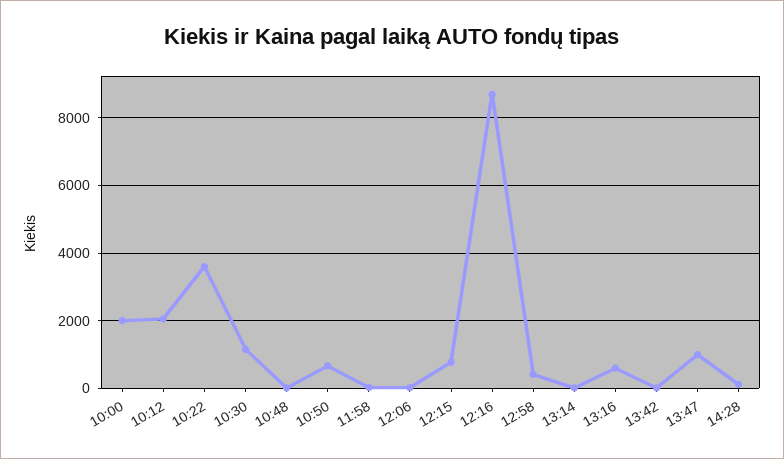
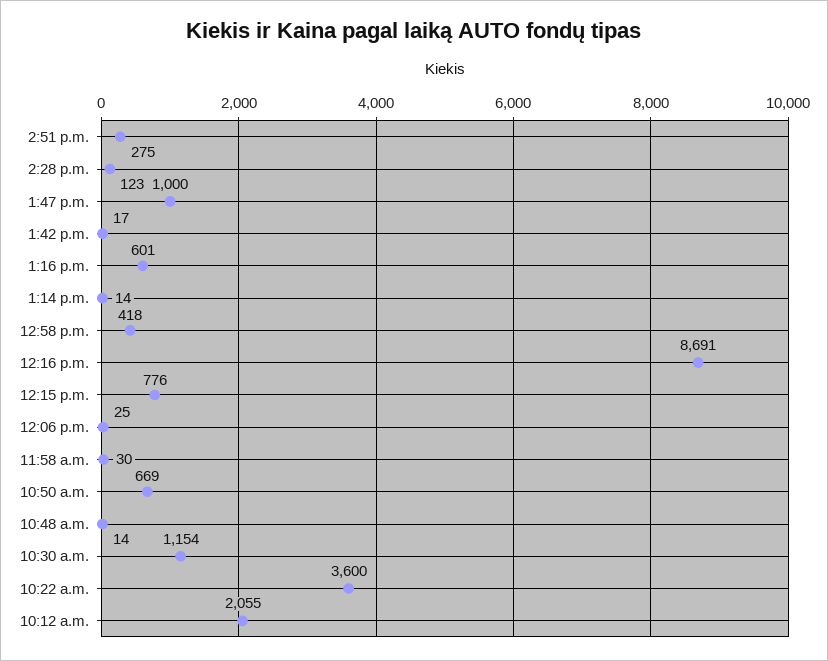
10:00: 2000 -> none
2:51 p.m.: none -> 275

